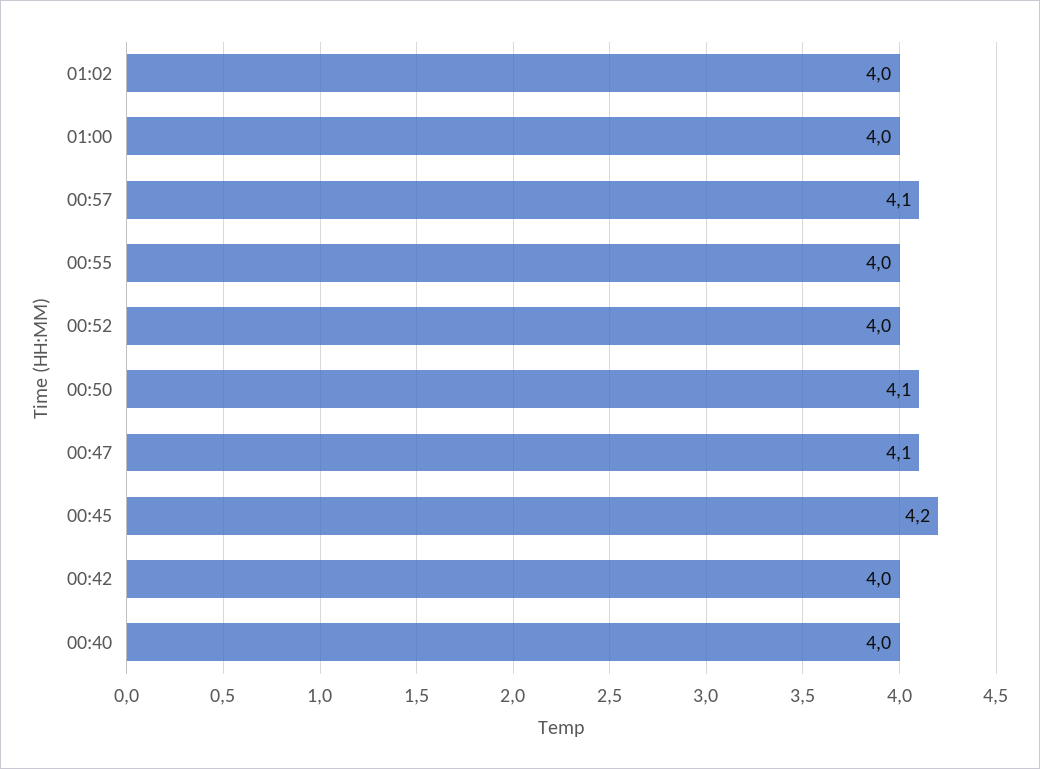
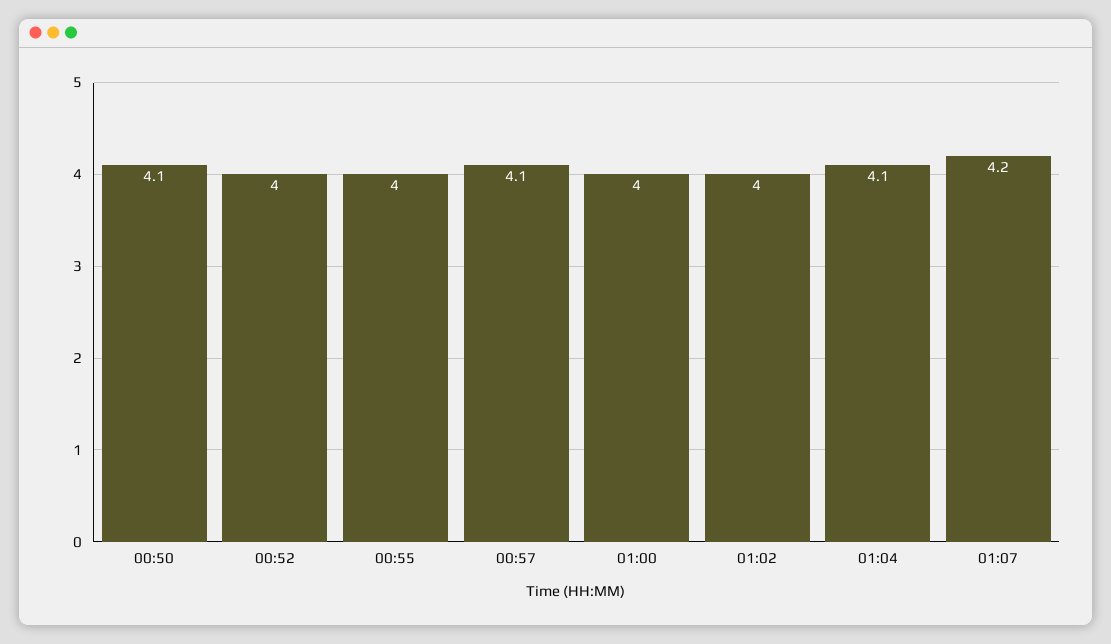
00:47: 4.1 -> none
00:45: 4.2 -> none
00:42: 4 -> none
00:40: 4 -> none
01:04: none -> 4.1
01:07: none -> 4.2

